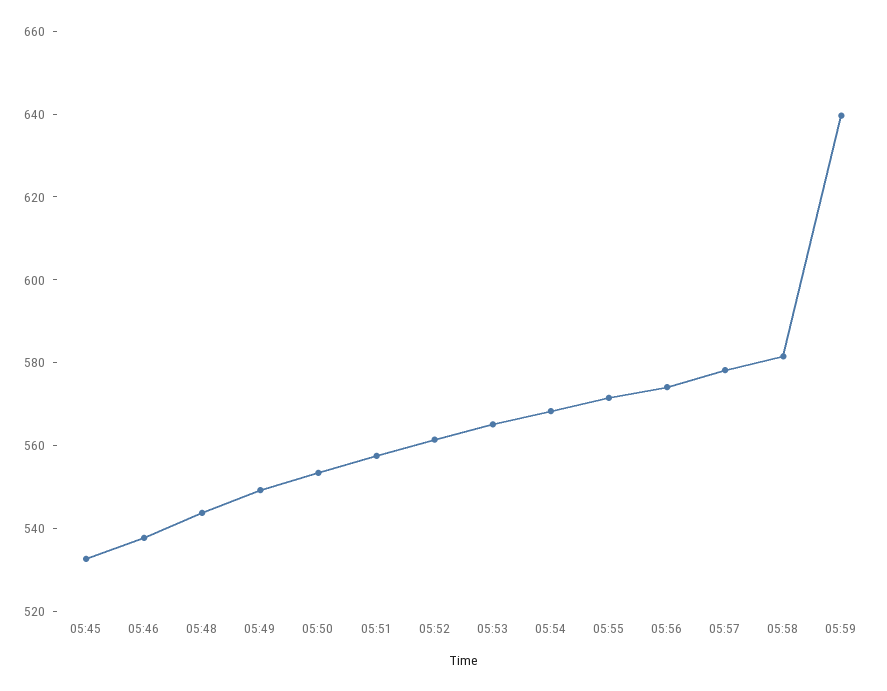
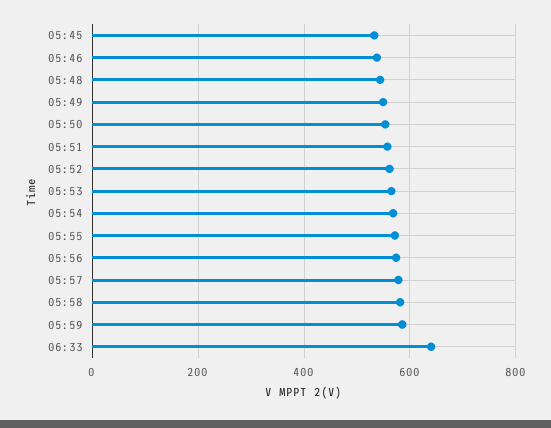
05:59: 640 -> 580
06:33: none -> 640

